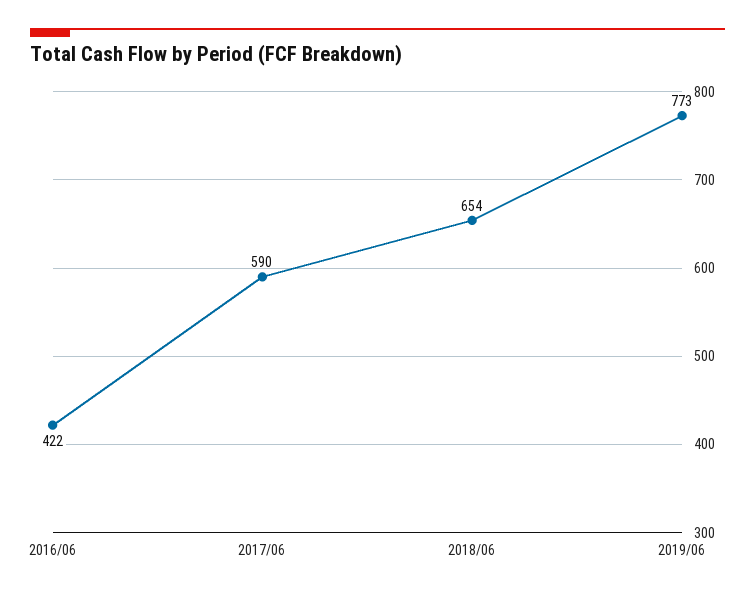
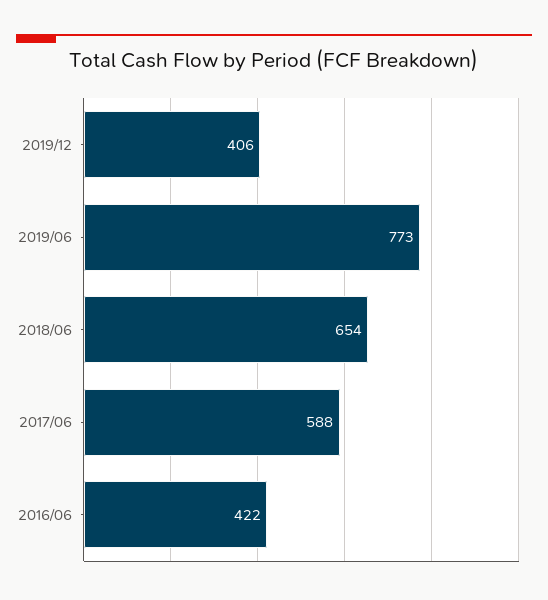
2017/06: 590 -> 588
2019/12: none -> 406

